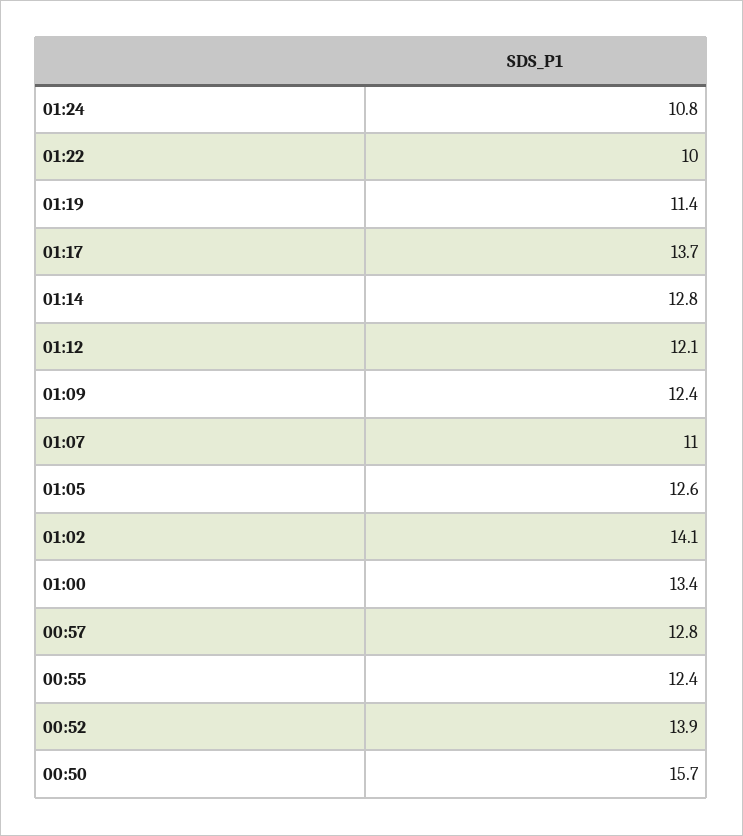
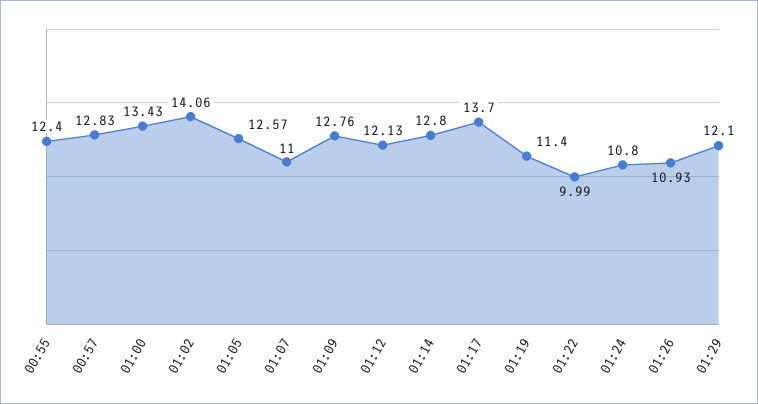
01:09: 12.4 -> 12.76
00:52: 13.9 -> none
00:50: 15.7 -> none
01:26: none -> 10.93
01:29: none -> 12.1

